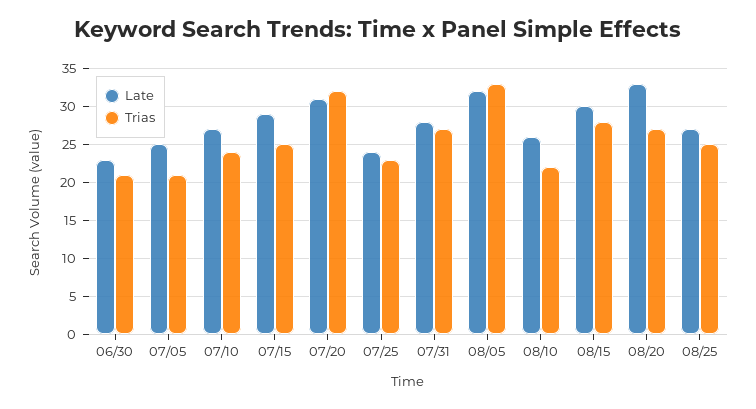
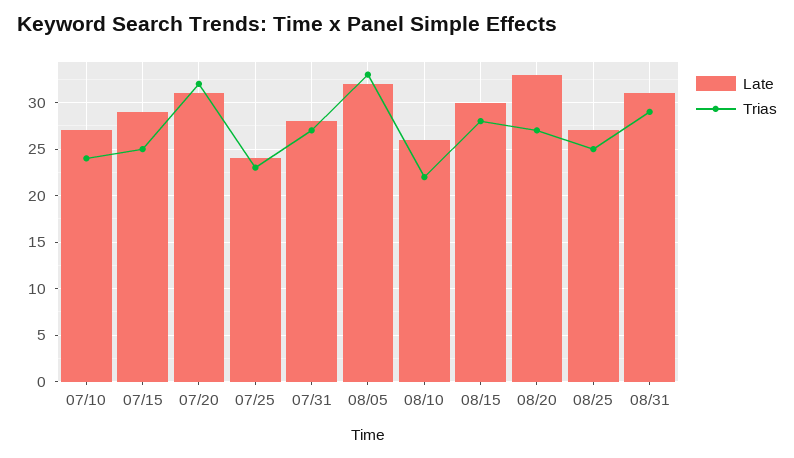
Late, 06/30: 23 -> none
Trias, 06/30: 21 -> none
Late, 07/05: 25 -> none
Trias, 07/05: 21 -> none
Late, 08/31: none -> 31
Trias, 08/31: none -> 29

